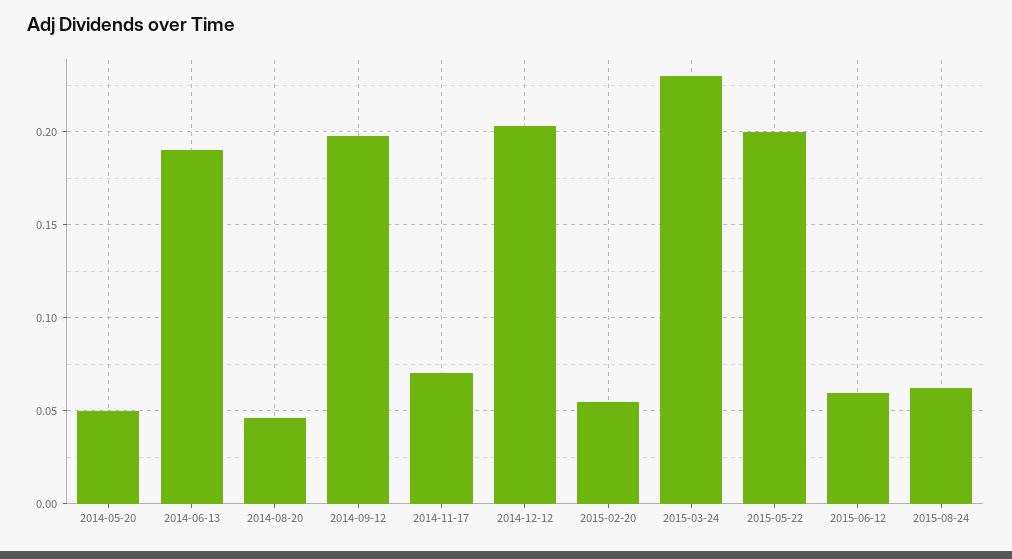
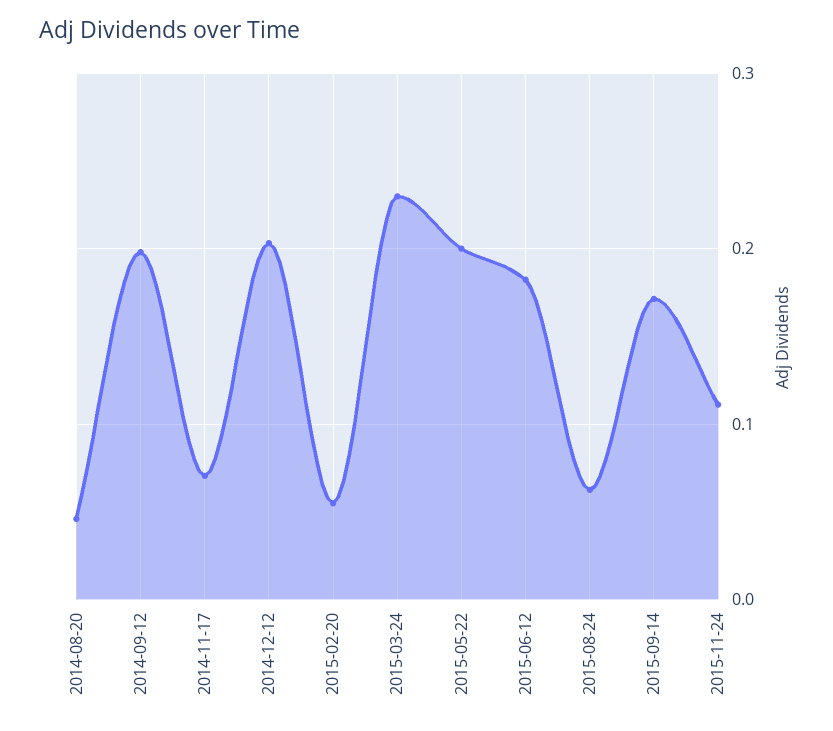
2014-05-20: 0.05 -> none
2014-06-13: 0.19 -> none
2015-06-12: 0.06 -> 0.18
2015-09-14: none -> 0.17
2015-11-24: none -> 0.11

